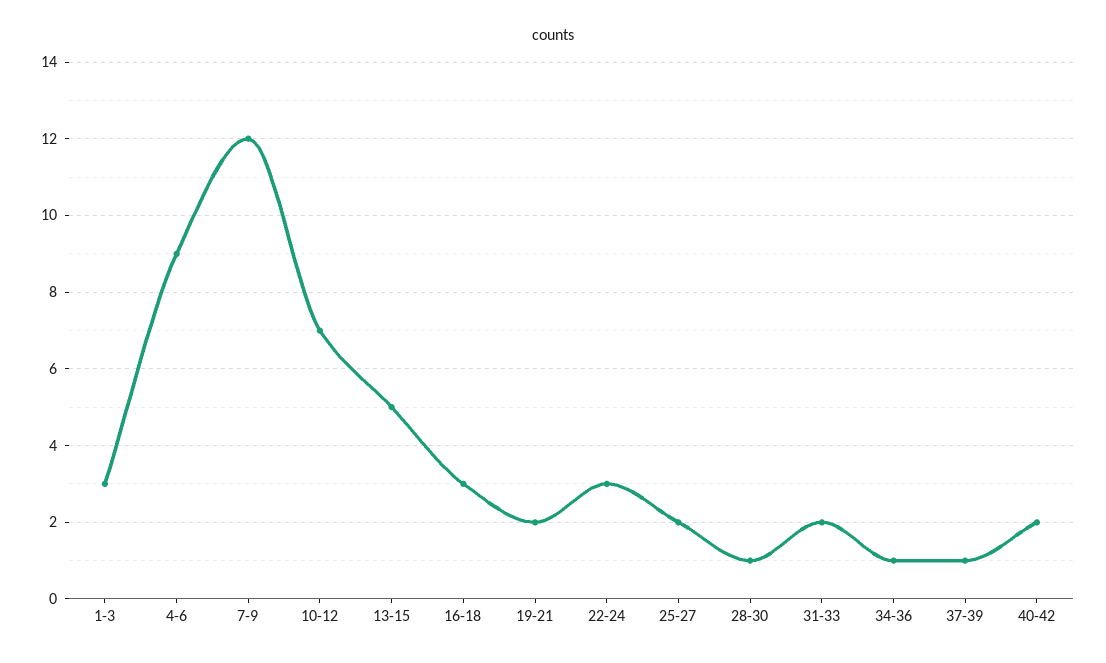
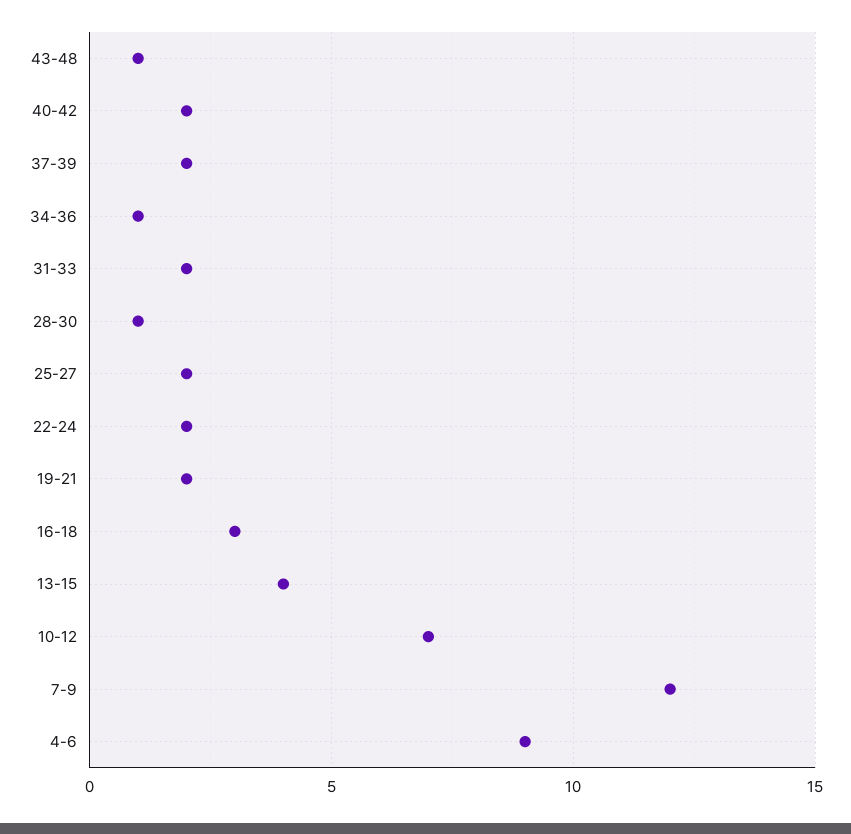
1-3: 3 -> none
13-15: 5 -> 4
22-24: 3 -> 2
37-39: 1 -> 2
43-48: none -> 1

